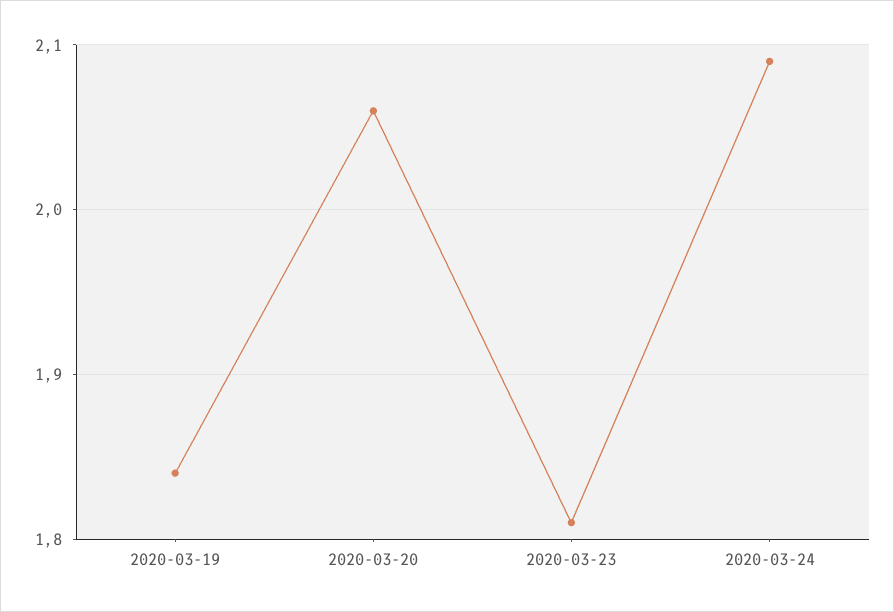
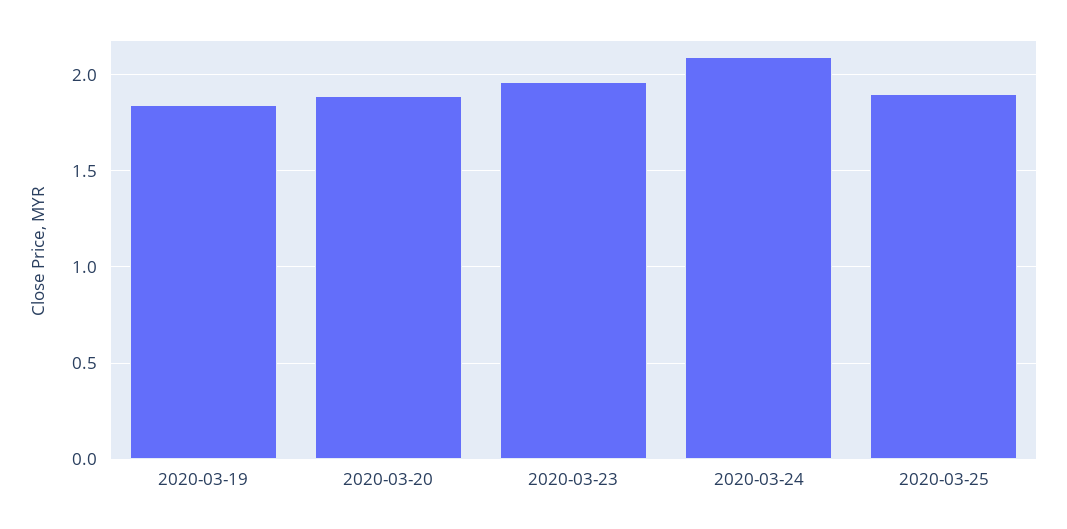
2020-03-20: 2.06 -> 1.9
2020-03-23: 1.81 -> 1.95
2020-03-25: none -> 1.9

